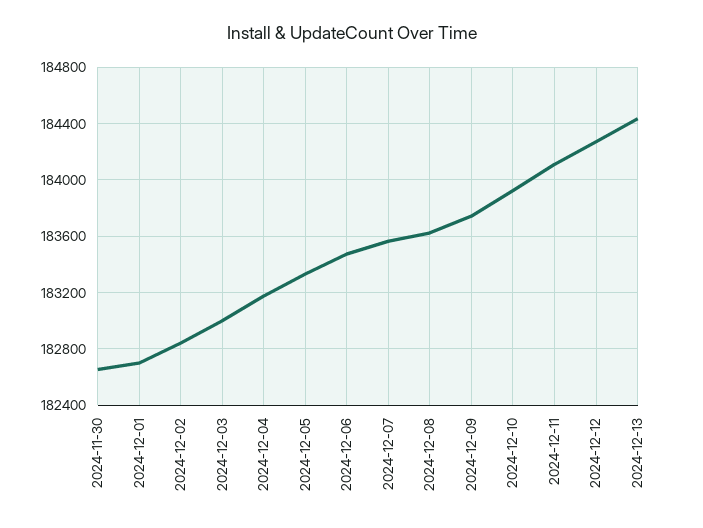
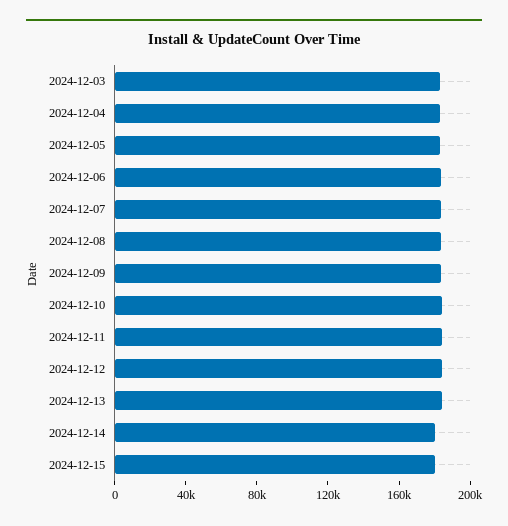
2024-11-30: 182650 -> none
2024-12-01: 182700 -> none
2024-12-02: 182850 -> none
2024-12-14: none -> 180000
2024-12-15: none -> 180000

